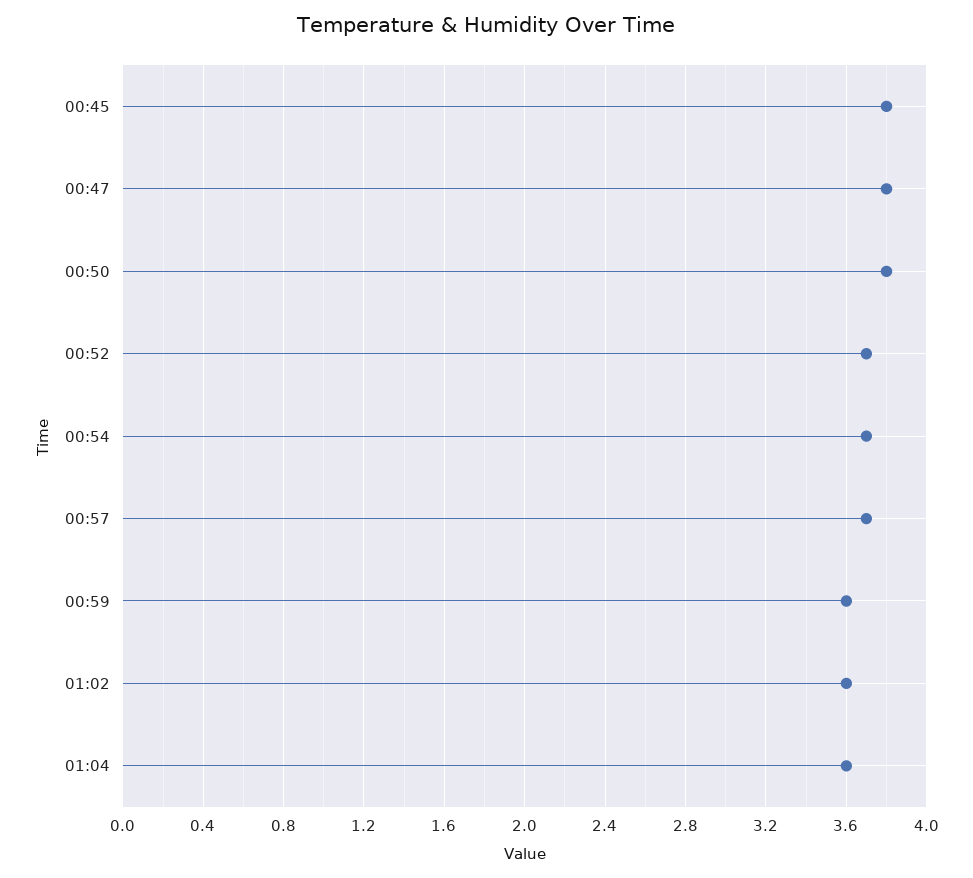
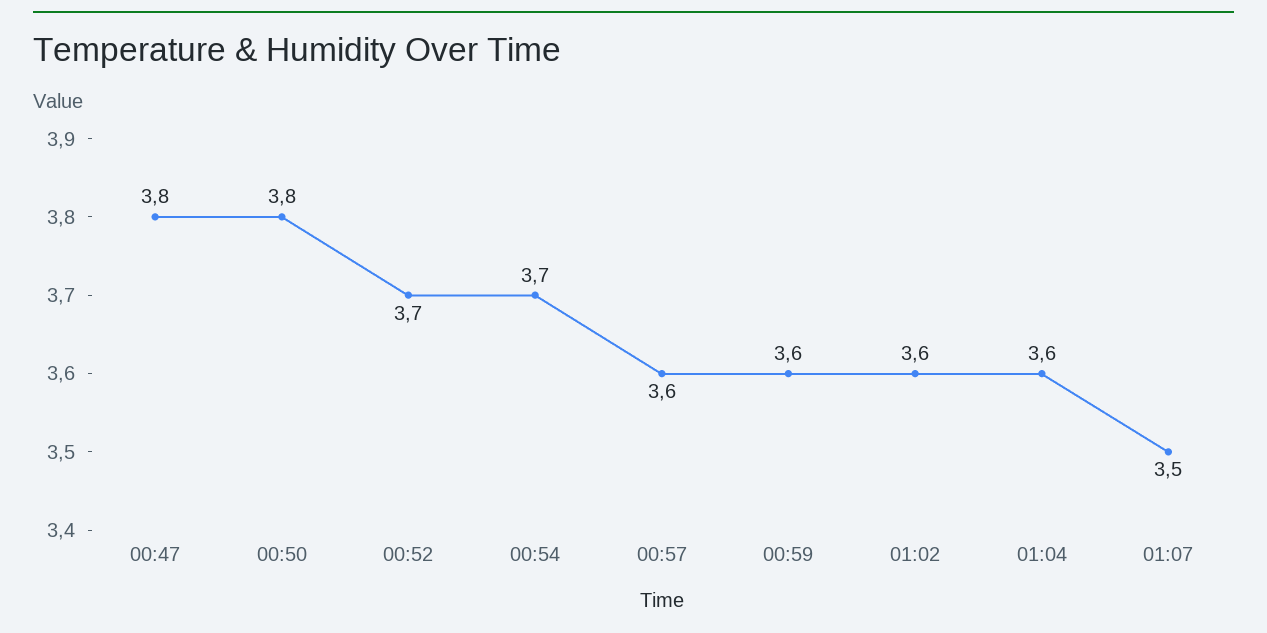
00:45: 3.8 -> none
00:57: 3.7 -> 3.6
01:07: none -> 3.5

